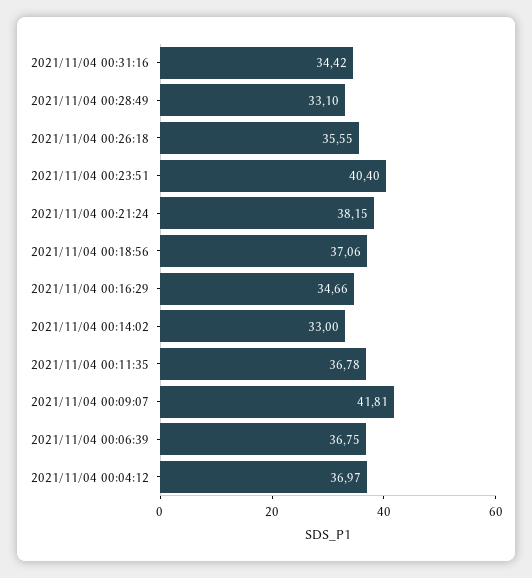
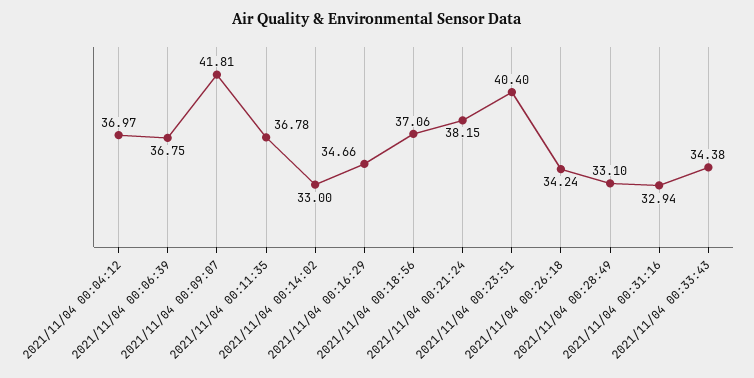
2021/11/04 00:31:16: 34.42 -> 32.94
2021/11/04 00:26:18: 35.55 -> 34.24
2021/11/04 00:33:43: none -> 34.38

